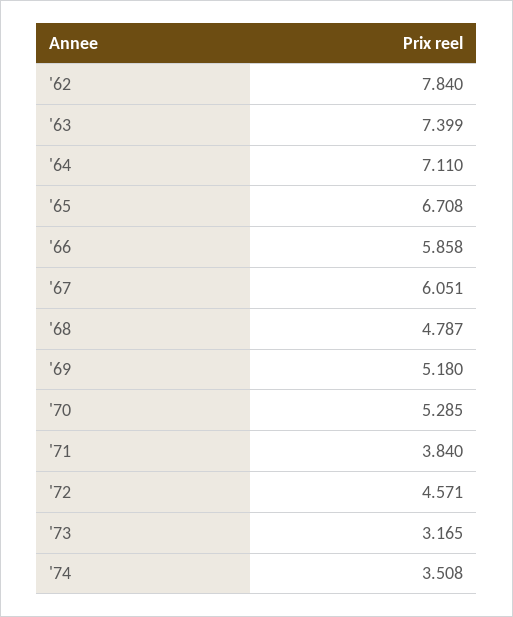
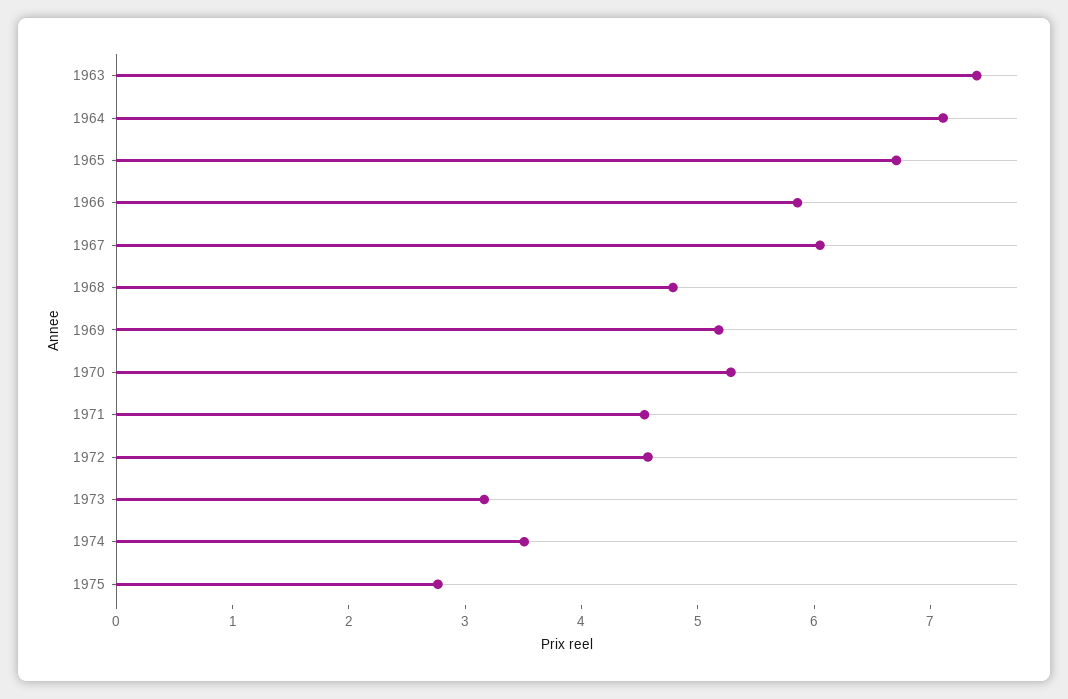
'62: 7.84 -> none
'71: 3.84 -> 4.6
1975: none -> 2.8

